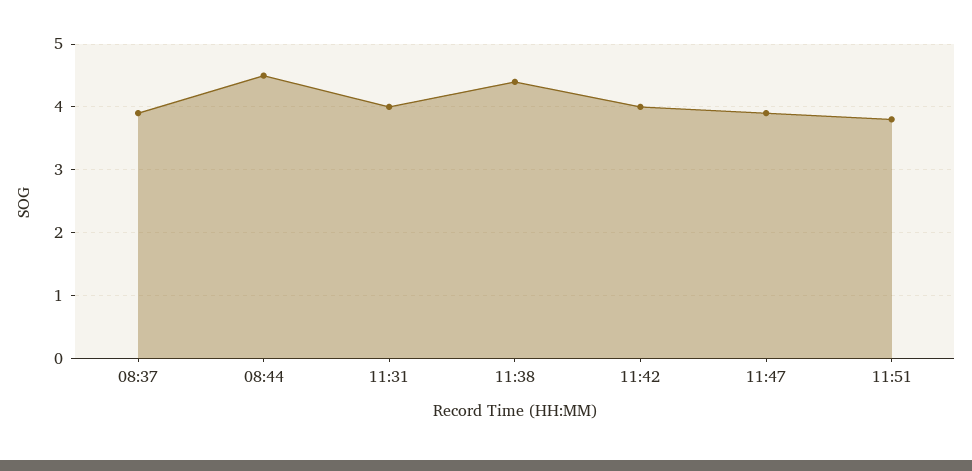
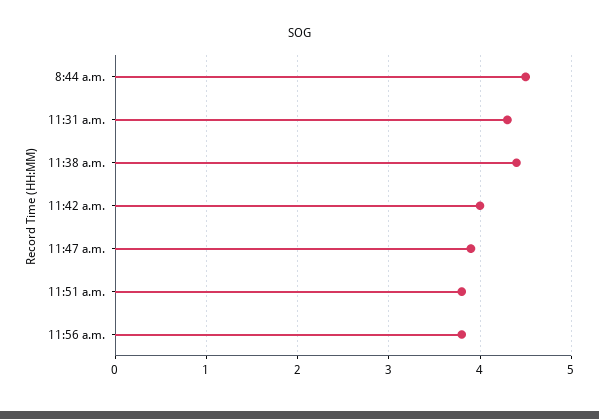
08:37: 3.9 -> none
11:31: 4 -> 4.3
11:56 a.m.: none -> 3.8

